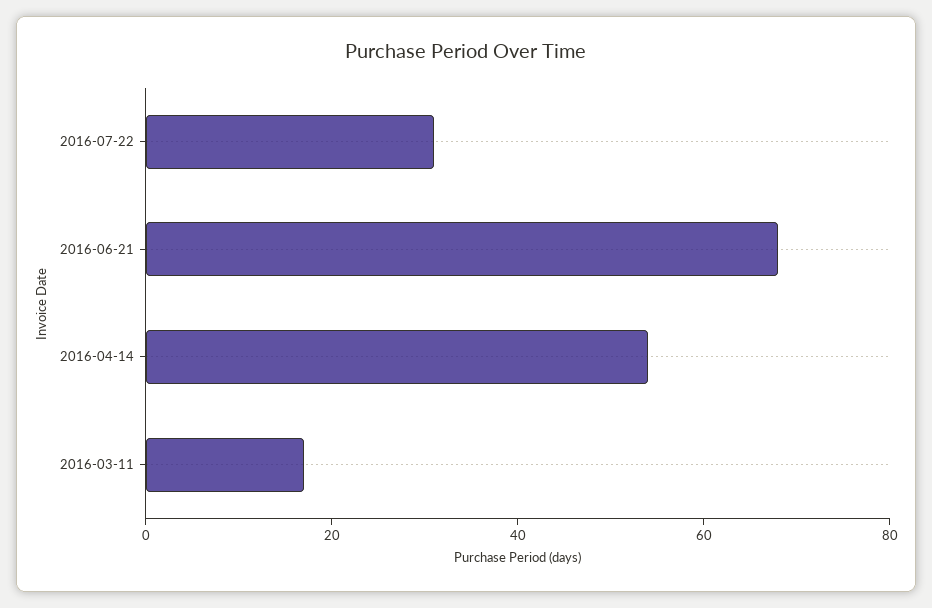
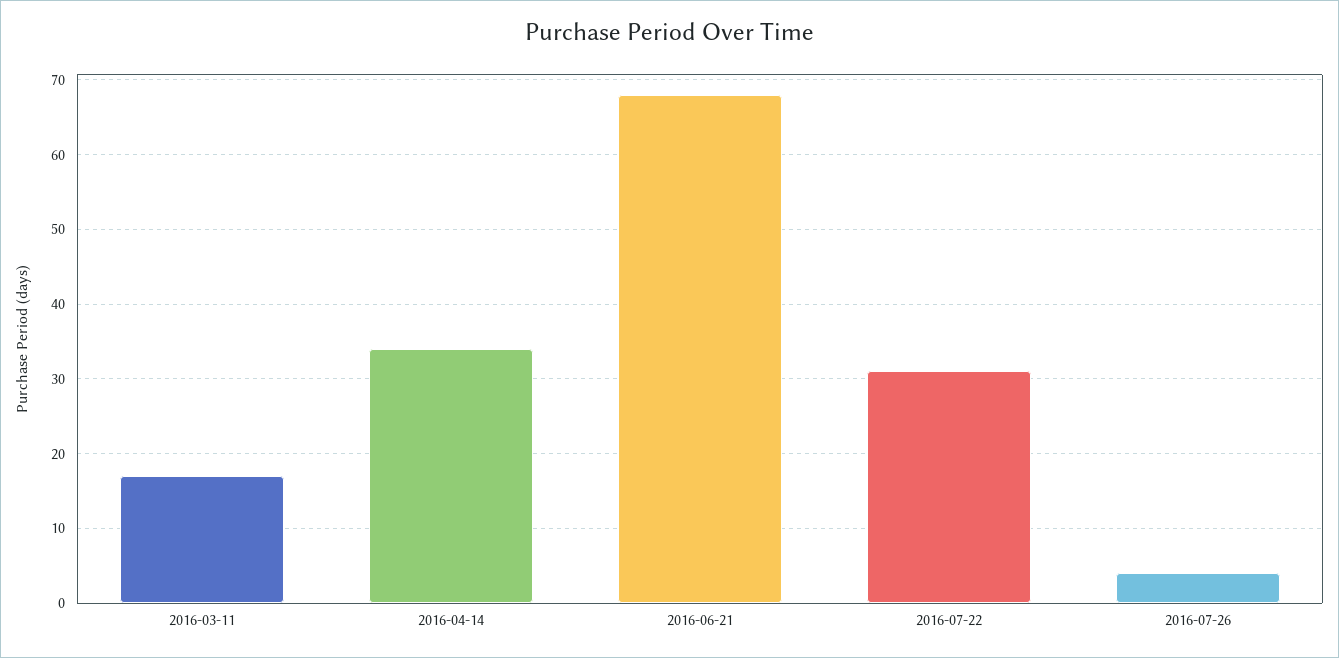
2016-04-14: 55 -> 34
2016-07-26: none -> 4

